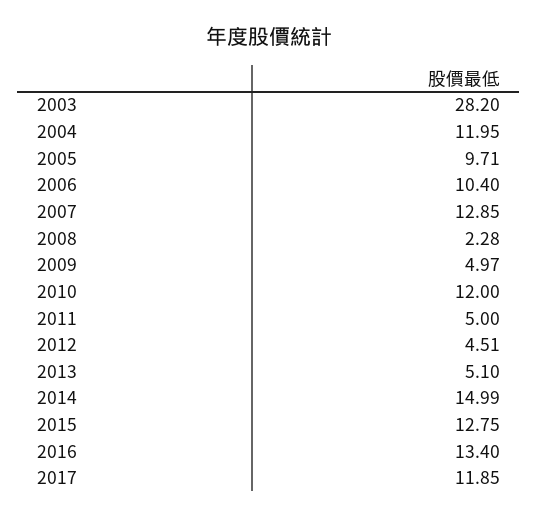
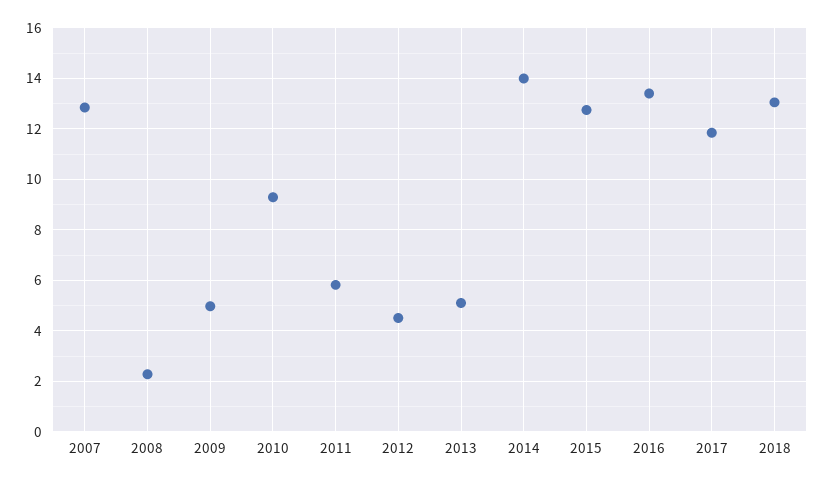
2003: 28.2 -> none
2004: 11.95 -> none
2005: 9.71 -> none
2006: 10.4 -> none
2010: 12 -> 9.25
2011: 5 -> 5.75
2014: 14.99 -> 14
2018: none -> 13

